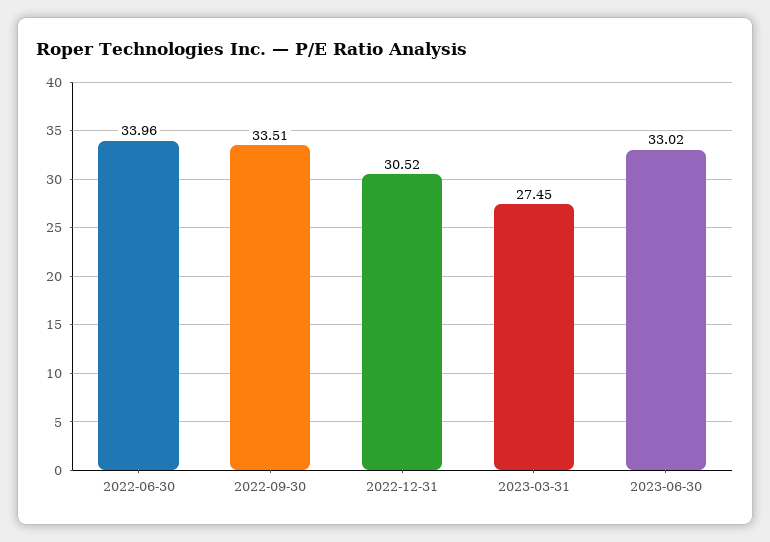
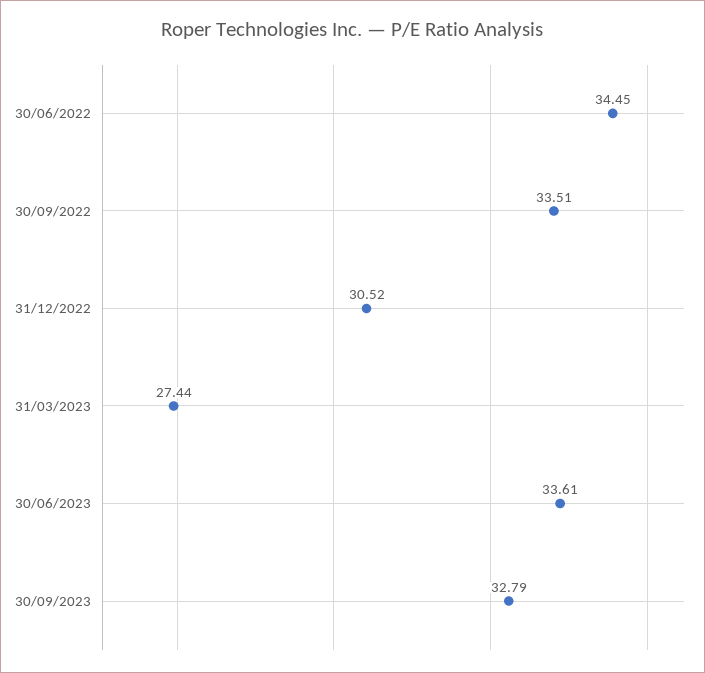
2022-06-30: 33.96 -> 34.45
2023-03-31: 27.45 -> 27.44
2023-06-30: 33.02 -> 33.61
30/09/2023: none -> 32.79

